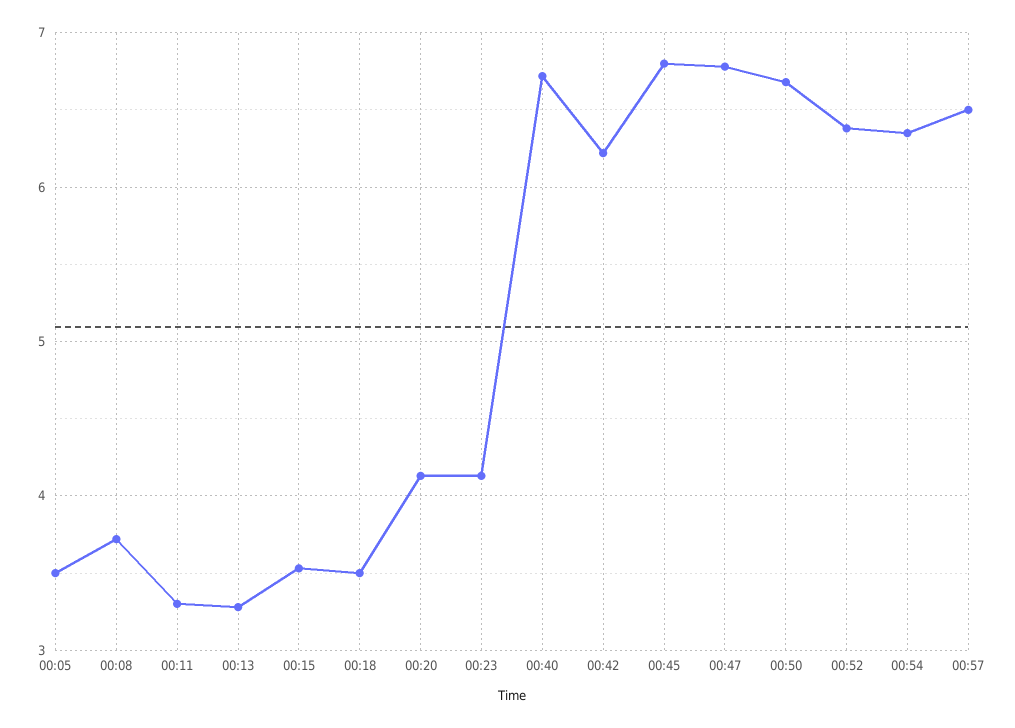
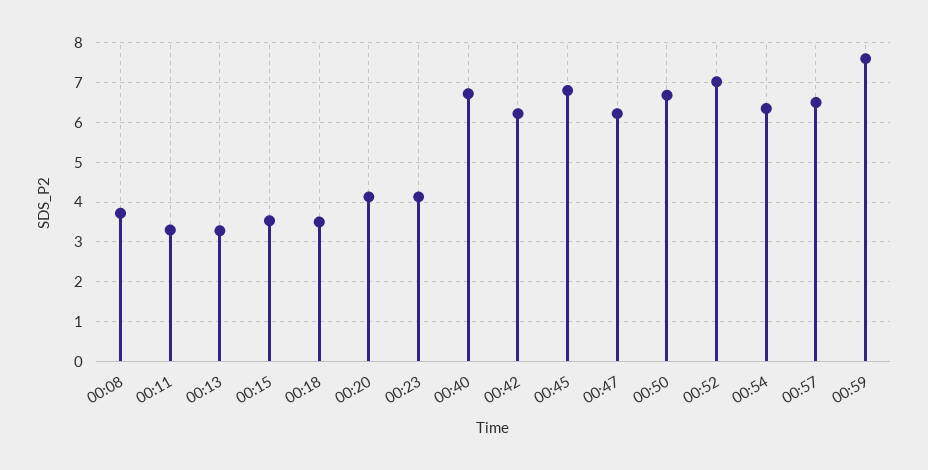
00:05: 3.5 -> none
00:47: 6.8 -> 6.2
00:52: 6.4 -> 7
00:59: none -> 7.6

